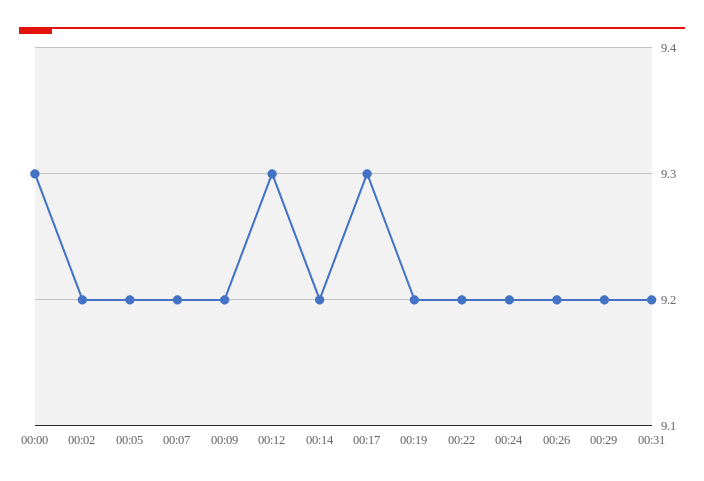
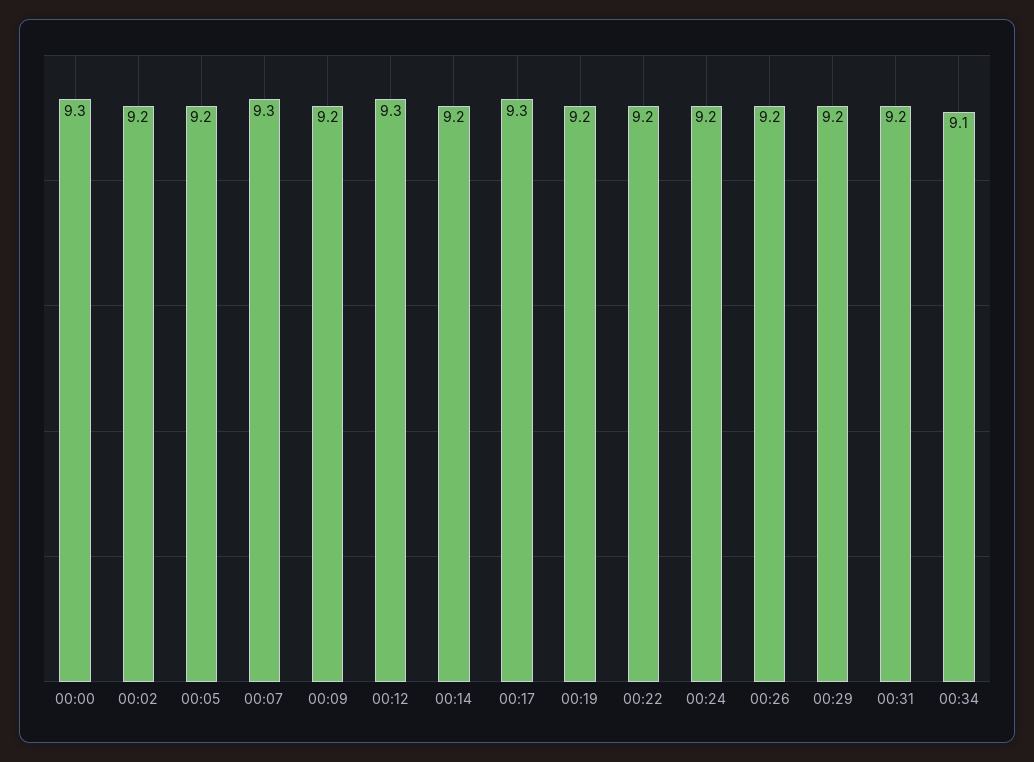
00:07: 9.2 -> 9.3
00:34: none -> 9.1

